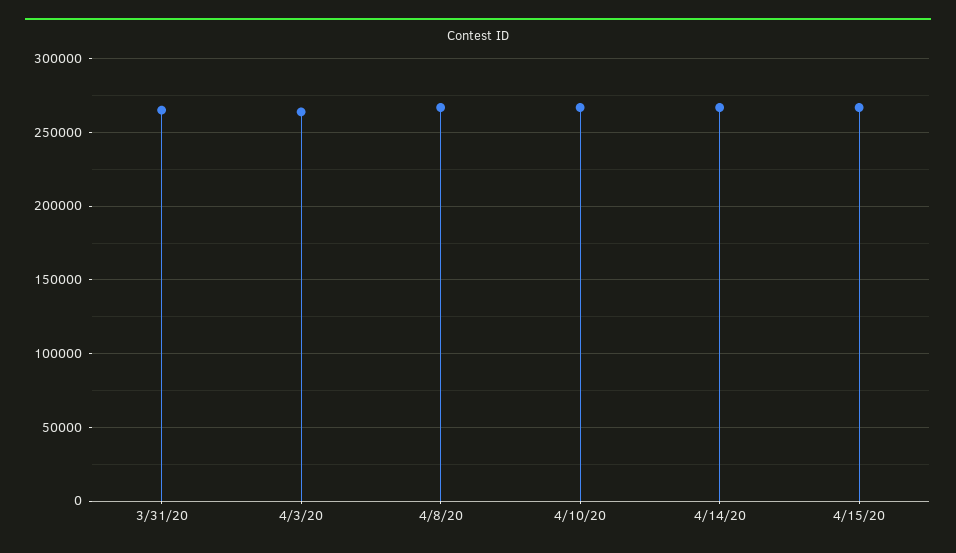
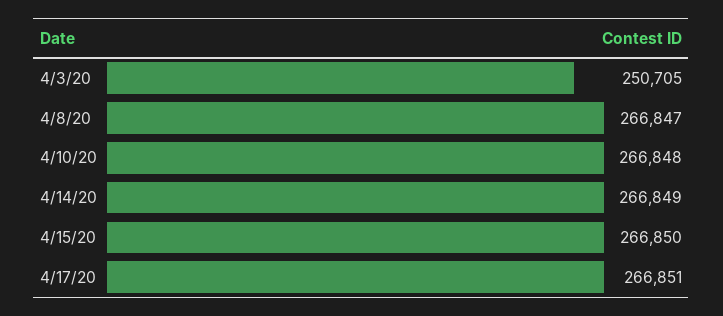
3/31/20: 265000 -> none
4/3/20: 265000 -> 250705
4/17/20: none -> 266851

